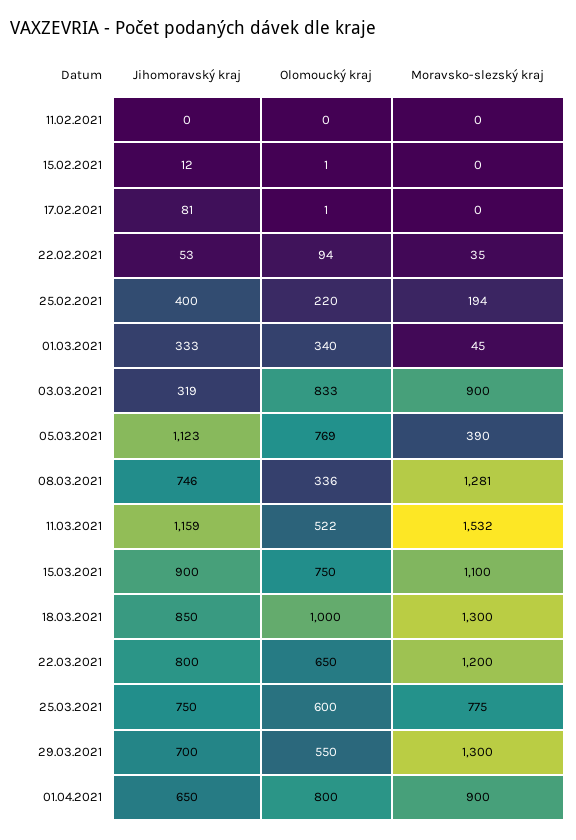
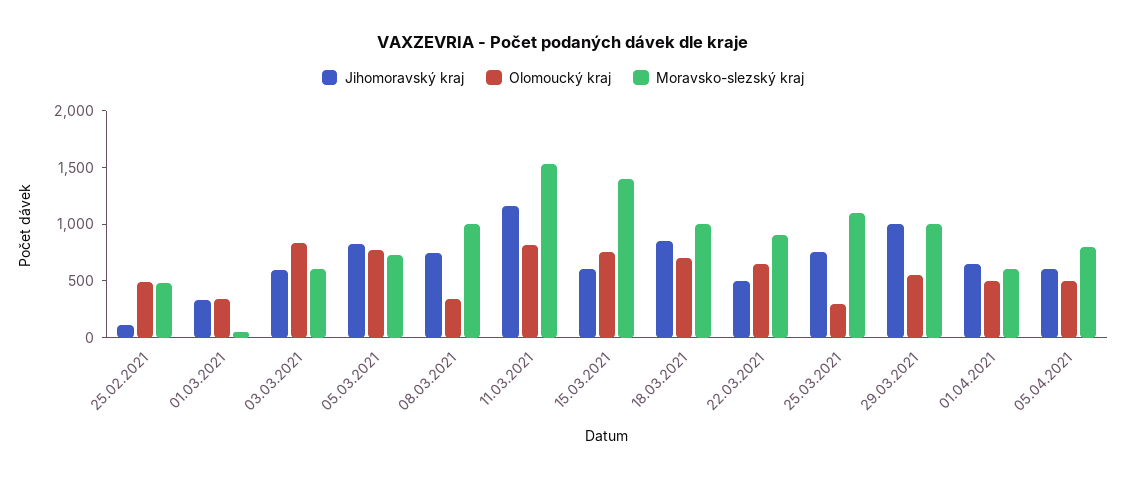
Jihomoravský kraj, 11.02.2021: 0 -> none
Olomoucký kraj, 11.02.2021: 0 -> none
Moravsko-slezský kraj, 11.02.2021: 0 -> none
Jihomoravský kraj, 15.02.2021: 12 -> none
Olomoucký kraj, 15.02.2021: 1 -> none
Moravsko-slezský kraj, 15.02.2021: 0 -> none
Jihomoravský kraj, 17.02.2021: 81 -> none
Olomoucký kraj, 17.02.2021: 1 -> none
Moravsko-slezský kraj, 17.02.2021: 0 -> none
Jihomoravský kraj, 22.02.2021: 53 -> none
Olomoucký kraj, 22.02.2021: 94 -> none
Moravsko-slezský kraj, 22.02.2021: 35 -> none
Jihomoravský kraj, 25.02.2021: 400 -> 100
Olomoucký kraj, 25.02.2021: 220 -> 500
Moravsko-slezský kraj, 25.02.2021: 194 -> 500
Jihomoravský kraj, 03.03.2021: 319 -> 600
Moravsko-slezský kraj, 03.03.2021: 900 -> 600
Jihomoravský kraj, 05.03.2021: 1123 -> 800
Moravsko-slezský kraj, 05.03.2021: 390 -> 700
Moravsko-slezský kraj, 08.03.2021: 1281 -> 1000
Olomoucký kraj, 11.03.2021: 522 -> 800
Jihomoravský kraj, 15.03.2021: 900 -> 600
Moravsko-slezský kraj, 15.03.2021: 1100 -> 1400
Olomoucký kraj, 18.03.2021: 1000 -> 700
Moravsko-slezský kraj, 18.03.2021: 1300 -> 1000
Jihomoravský kraj, 22.03.2021: 800 -> 500
Moravsko-slezský kraj, 22.03.2021: 1200 -> 900
Olomoucký kraj, 25.03.2021: 600 -> 300
Moravsko-slezský kraj, 25.03.2021: 775 -> 1100
Jihomoravský kraj, 29.03.2021: 700 -> 1000
Moravsko-slezský kraj, 29.03.2021: 1300 -> 1000
Olomoucký kraj, 01.04.2021: 800 -> 500
Moravsko-slezský kraj, 01.04.2021: 900 -> 600
Jihomoravský kraj, 05.04.2021: none -> 600
Olomoucký kraj, 05.04.2021: none -> 500
Moravsko-slezský kraj, 05.04.2021: none -> 800

